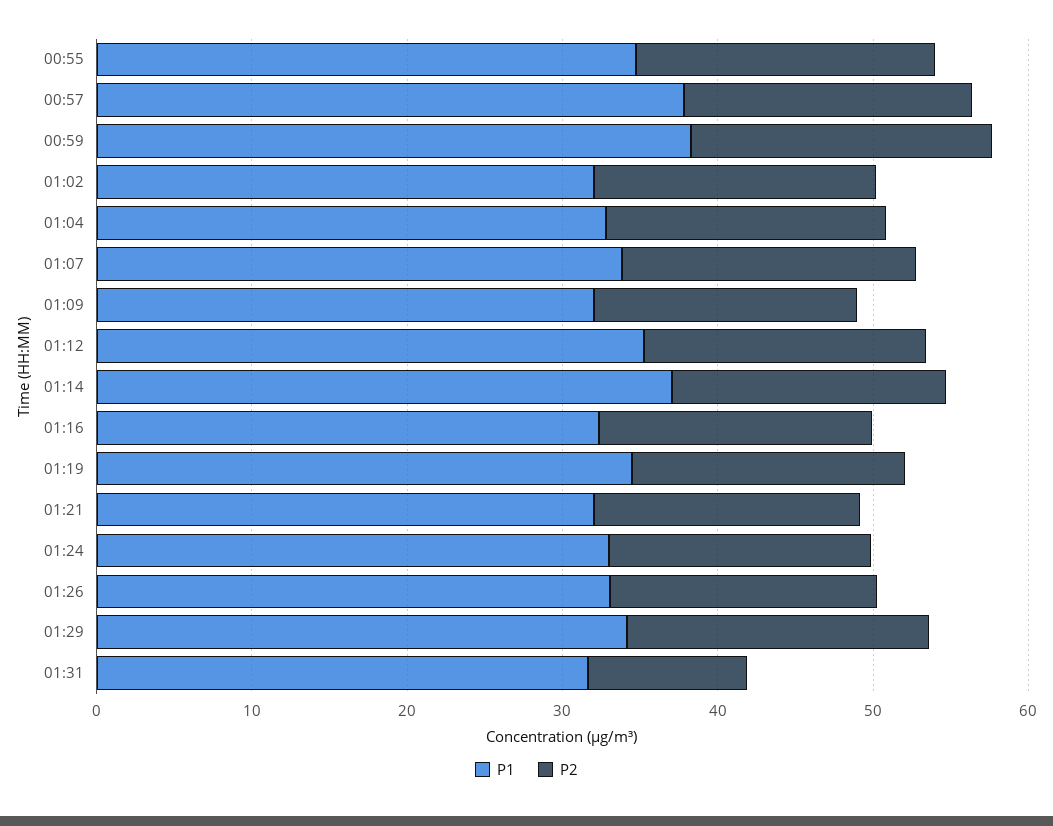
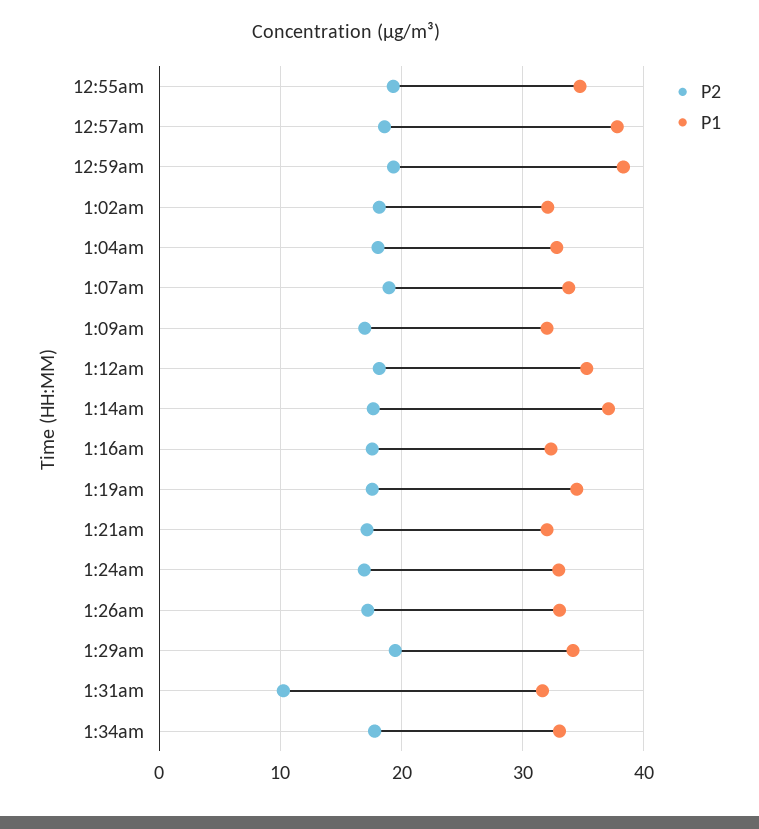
P2, 1:34am: none -> 18
P1, 1:34am: none -> 33

